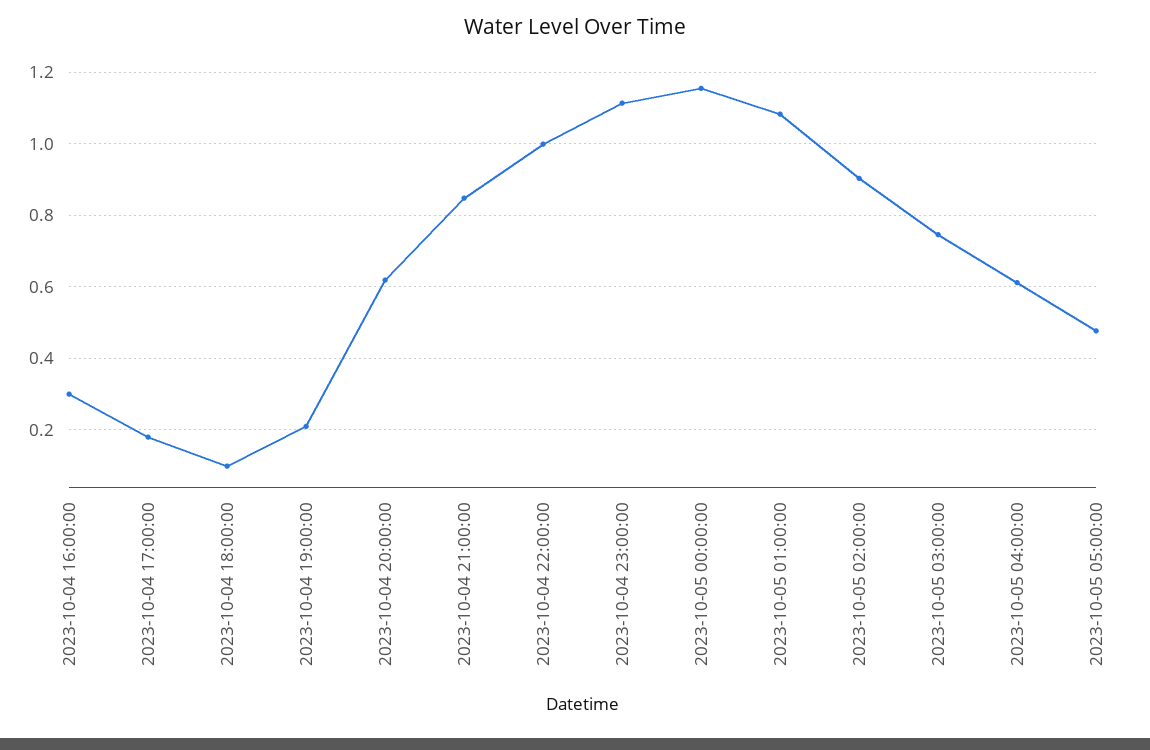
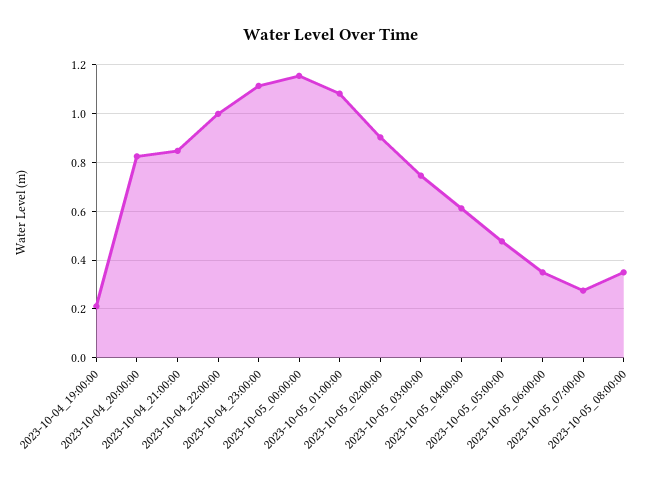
2023-10-04 16:00:00: 0.3 -> none
2023-10-04 17:00:00: 0.18 -> none
2023-10-04 18:00:00: 0.1 -> none
2023-10-04 20:00:00: 0.62 -> 0.825
2023-10-05_06:00:00: none -> 0.35
2023-10-05_07:00:00: none -> 0.275
2023-10-05_08:00:00: none -> 0.35

